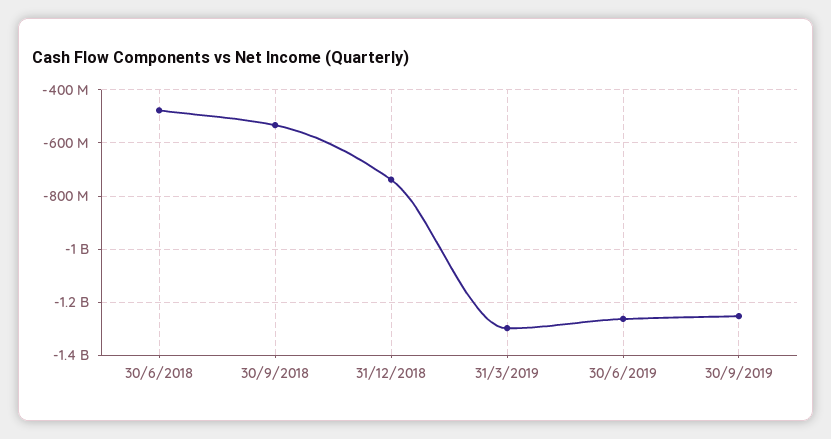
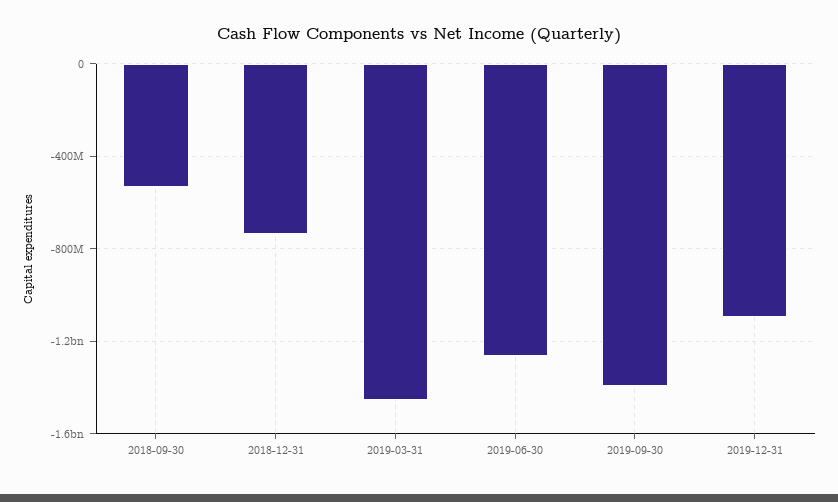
30/6/2018: -475000000 -> none
31/3/2019: -1300000000 -> -1450000000
30/9/2019: -1250000000 -> -1400000000
2019-12-31: none -> -1100000000

